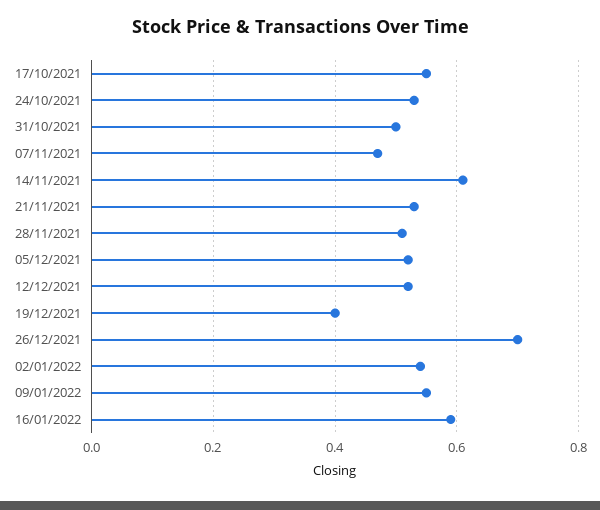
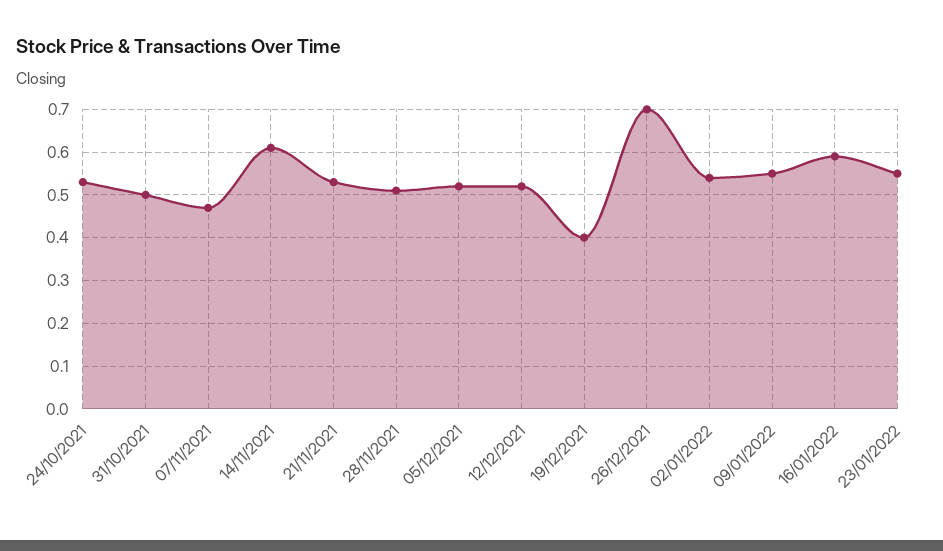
17/10/2021: 0.55 -> none
23/01/2022: none -> 0.55

